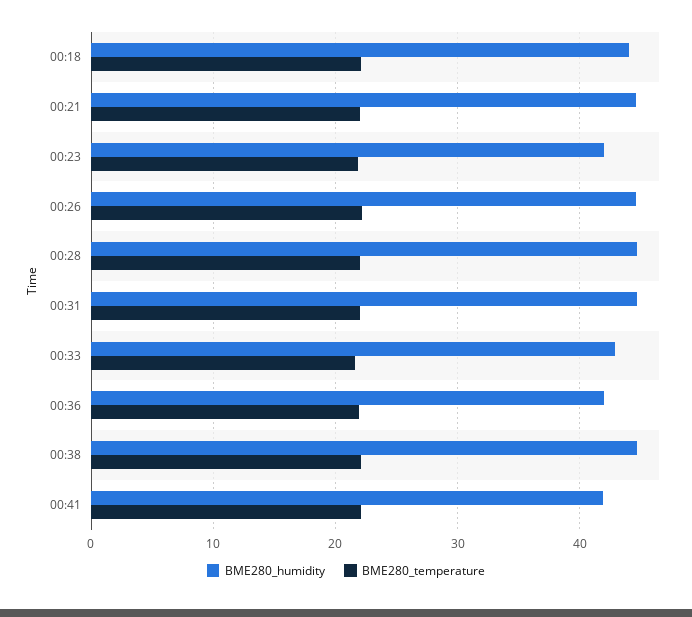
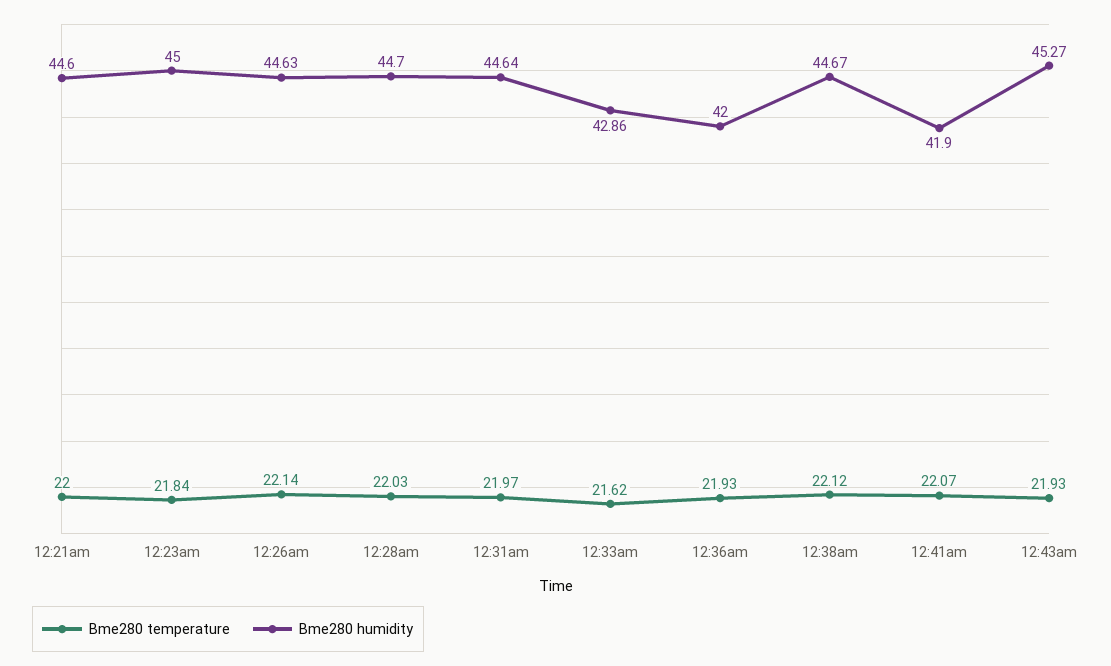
BME280_humidity, 00:18: 44 -> none
BME280_temperature, 00:18: 22 -> none
BME280_humidity, 00:23: 42 -> 45
BME280_temperature, 12:43am: none -> 21.93
BME280_humidity, 12:43am: none -> 45.27

